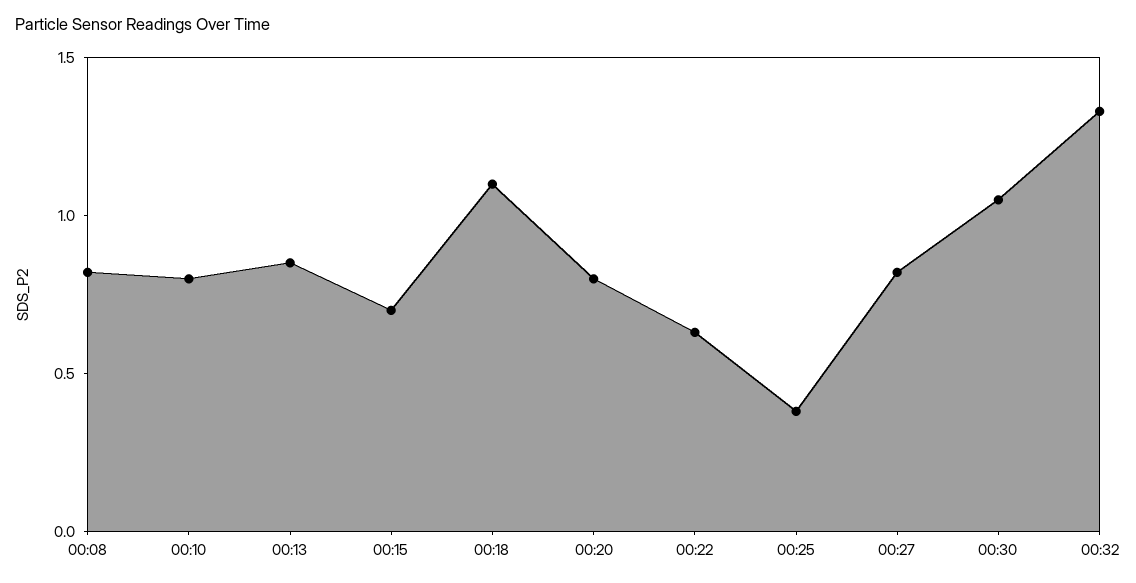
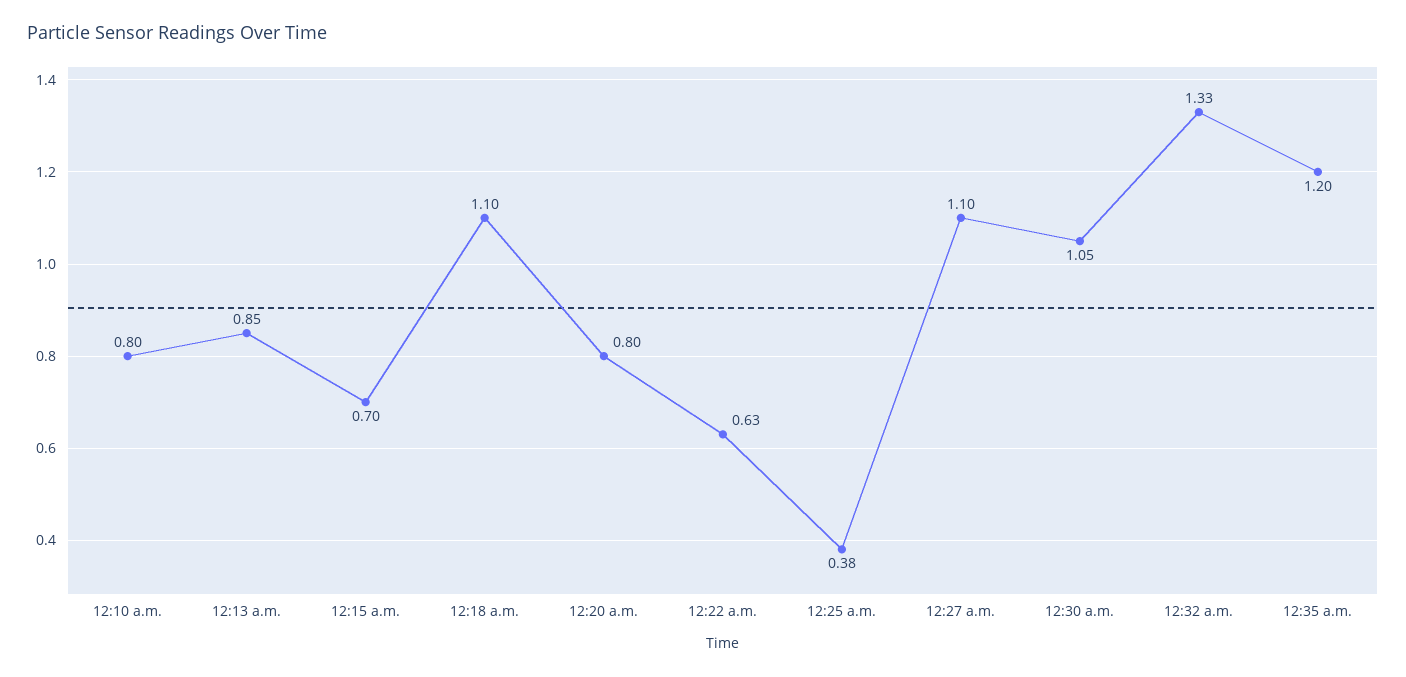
00:08: 0.8 -> none
00:27: 0.8 -> 1.1
12:35 a.m.: none -> 1.2

